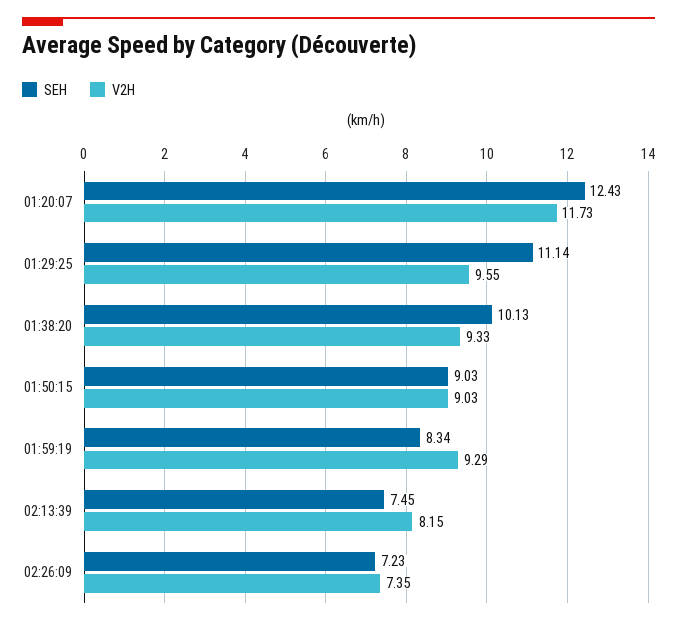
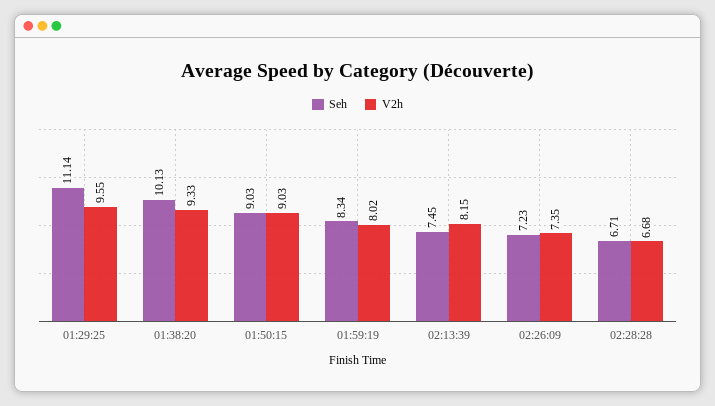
SEH, 01:20:07: 12.43 -> none
V2H, 01:20:07: 11.73 -> none
V2H, 01:59:19: 9.29 -> 8.02
SEH, 02:28:28: none -> 6.71
V2H, 02:28:28: none -> 6.68

